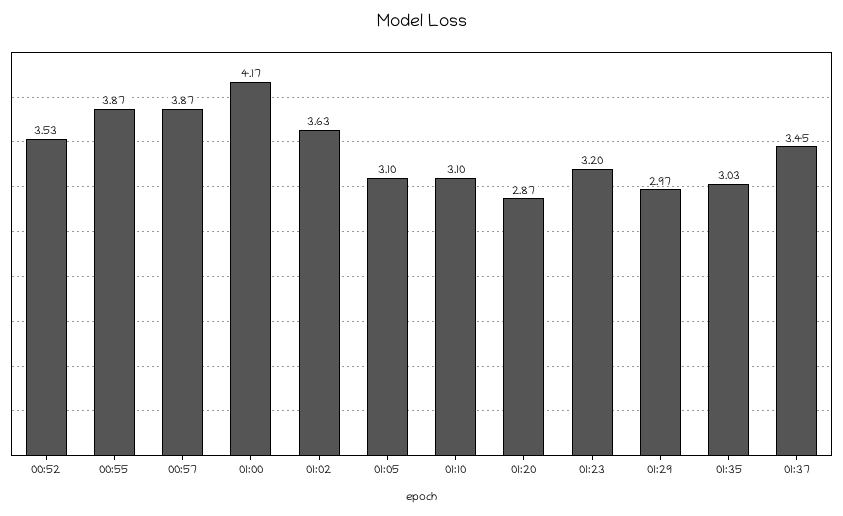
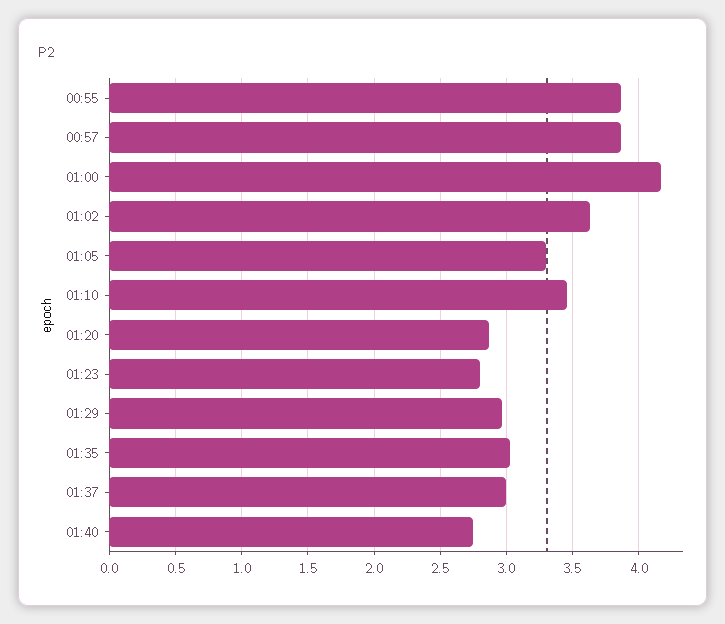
00:52: 3.53 -> none
01:05: 3.1 -> 3.3
01:10: 3.1 -> 3.45
01:23: 3.2 -> 2.8
01:37: 3.45 -> 3
01:40: none -> 2.75

